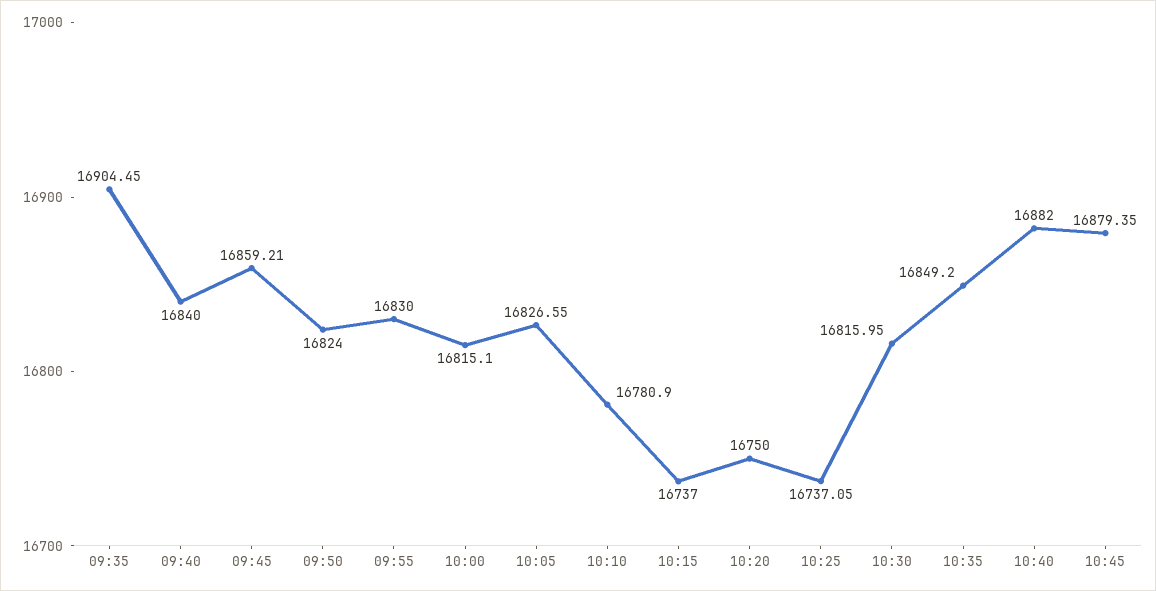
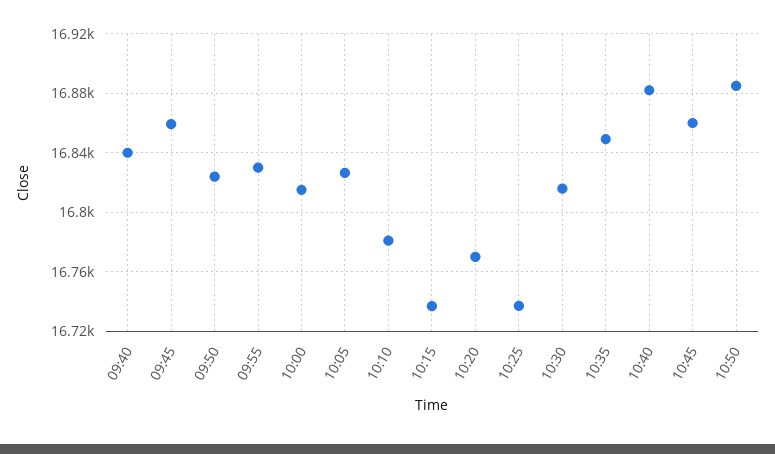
09:35: 16904.45 -> none
10:20: 16750 -> 16770
10:45: 16879.35 -> 16860
10:50: none -> 16885

